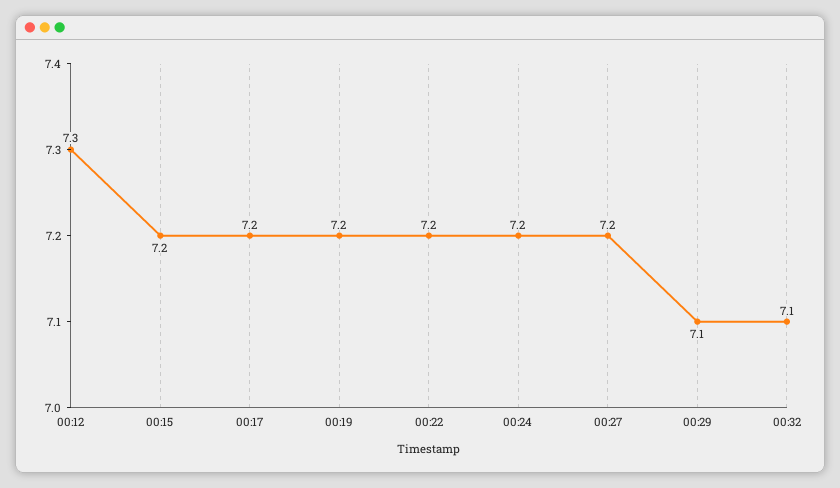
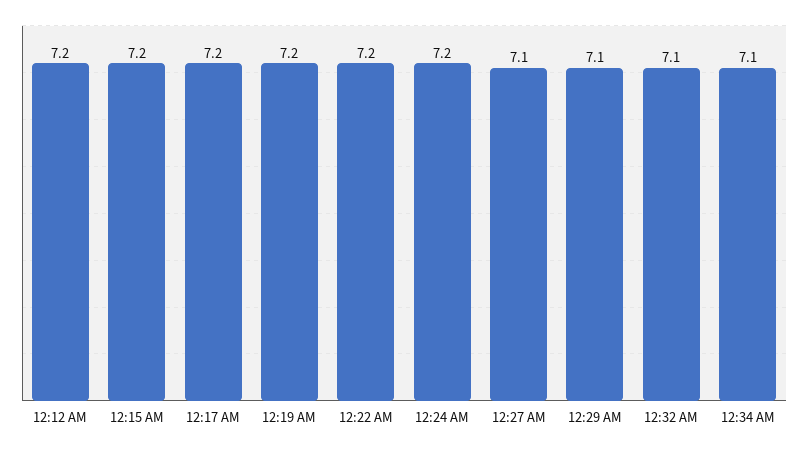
00:12: 7.3 -> 7.2
00:27: 7.2 -> 7.1
12:34 AM: none -> 7.1

